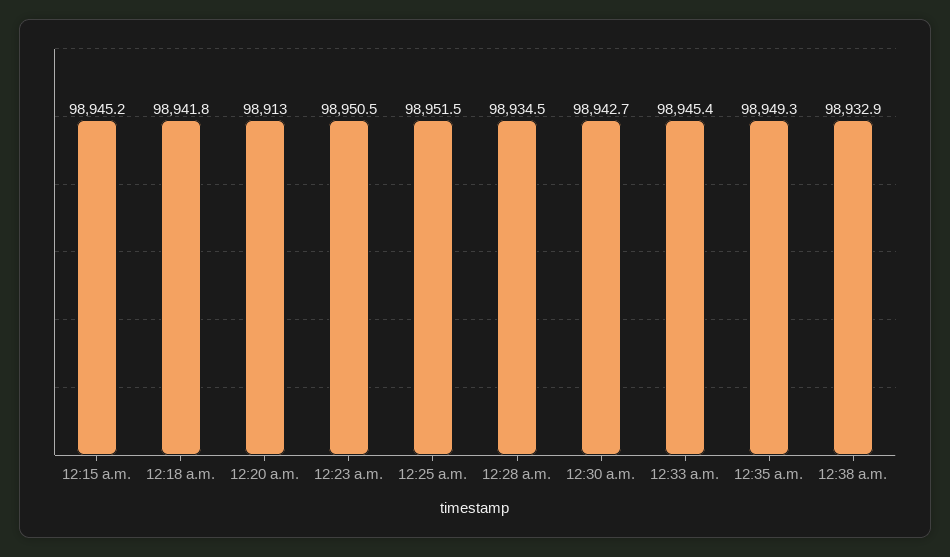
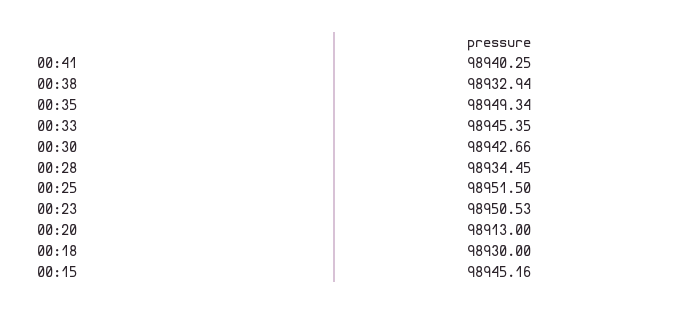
12:18 a.m.: 98941.8 -> 98930
00:41: none -> 98940.25

